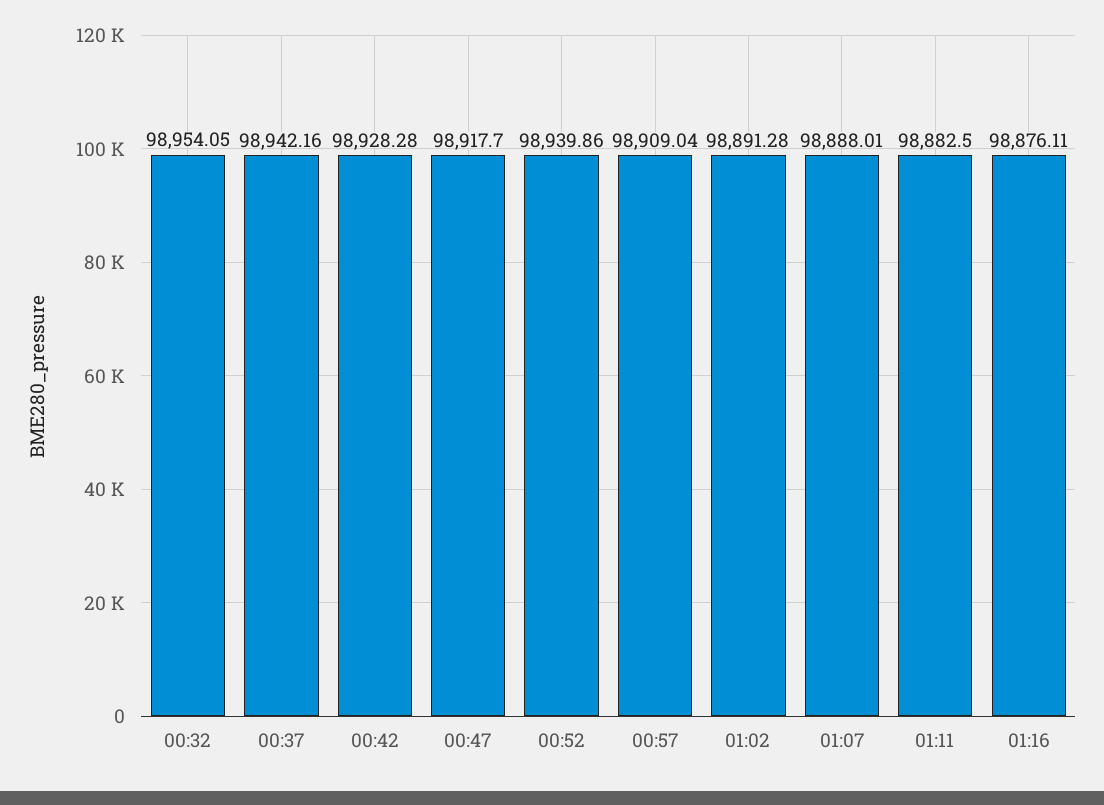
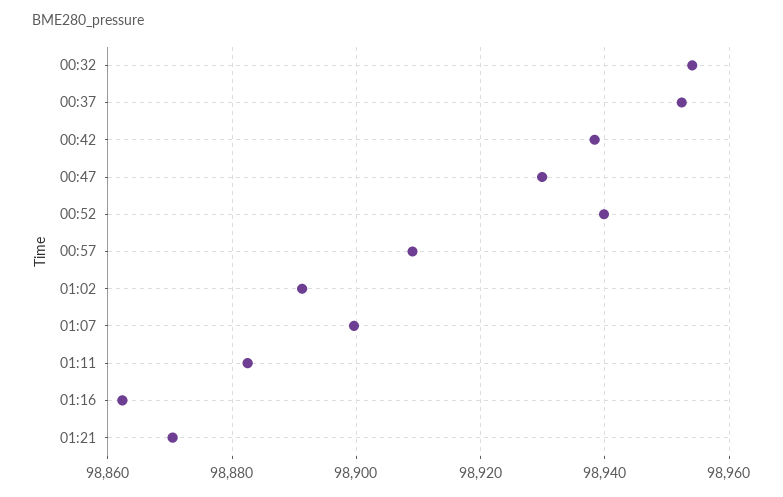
00:37: 98942.16 -> 98952
00:42: 98928.28 -> 98938
00:47: 98917.7 -> 98930
01:07: 98888.01 -> 98900
01:16: 98876.11 -> 98862
01:21: none -> 98870

